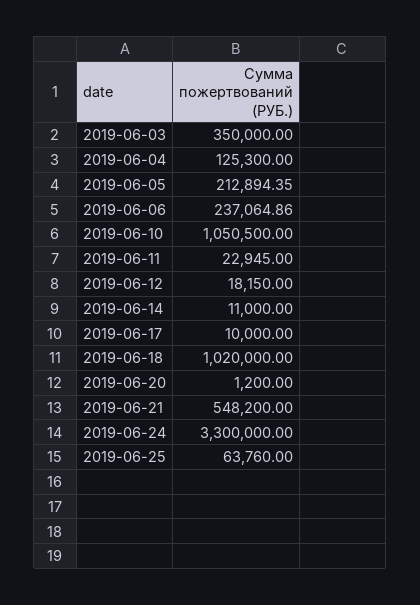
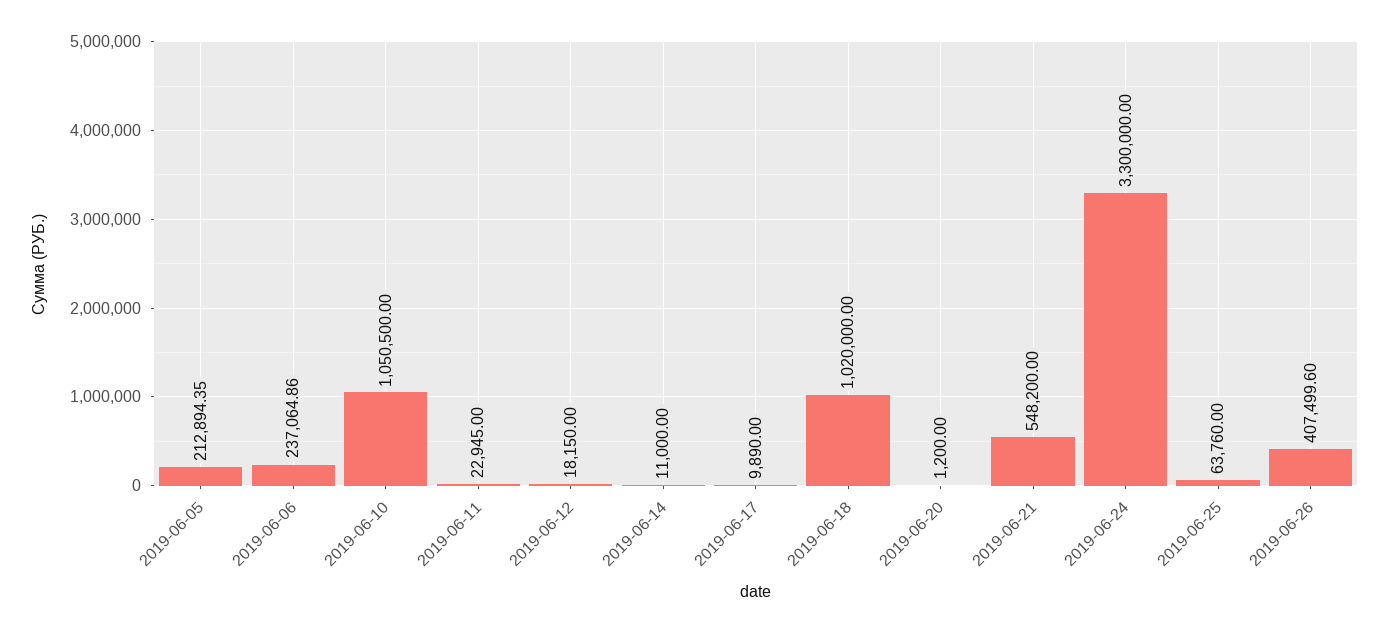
2019-06-03: 350000 -> none
2019-06-04: 125300 -> none
2019-06-17: 10000 -> 9890
2019-06-26: none -> 407499.6

